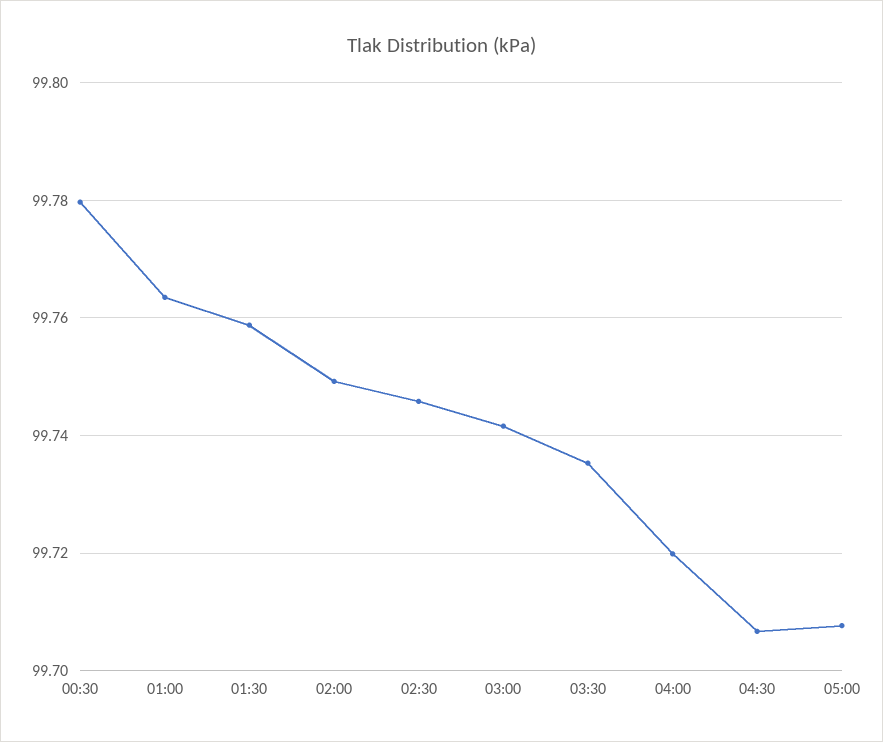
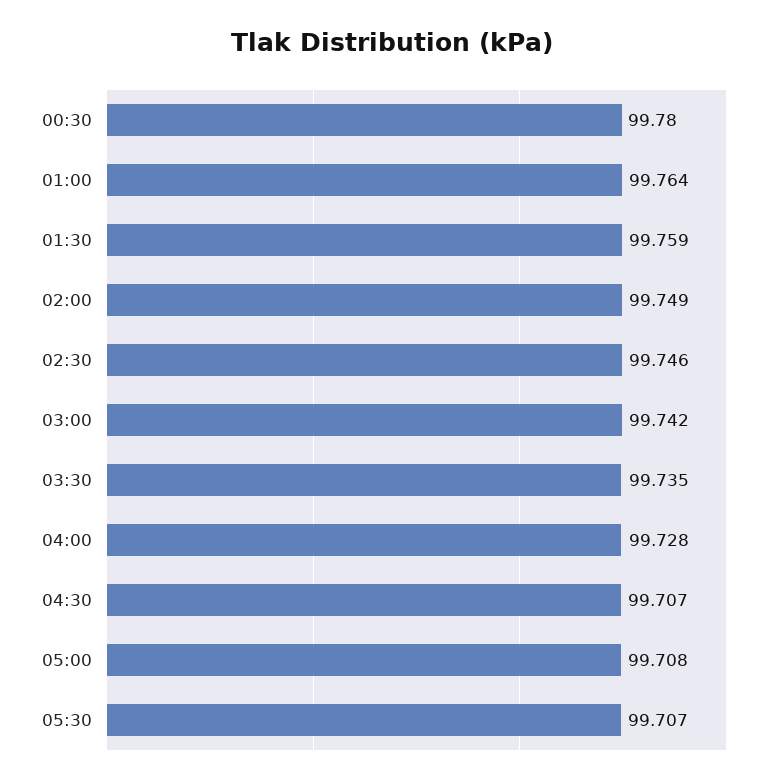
04:00: 99.72 -> 99.728
05:30: none -> 99.707

